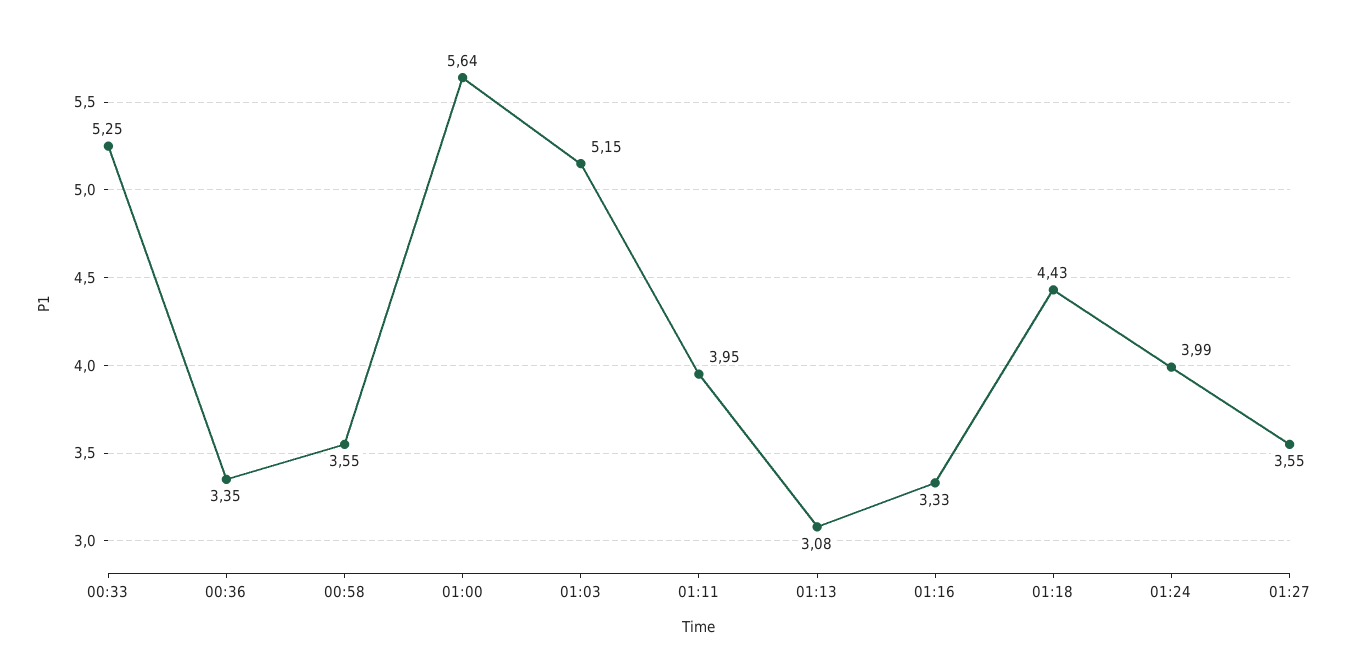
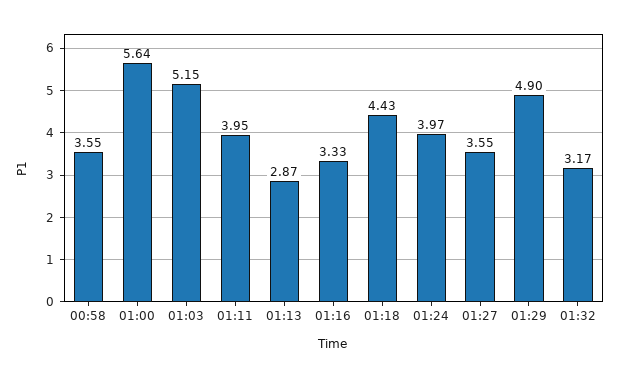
00:33: 5.25 -> none
00:36: 3.35 -> none
01:13: 3.08 -> 2.87
01:24: 3.99 -> 3.97
01:29: none -> 4.9
01:32: none -> 3.17

